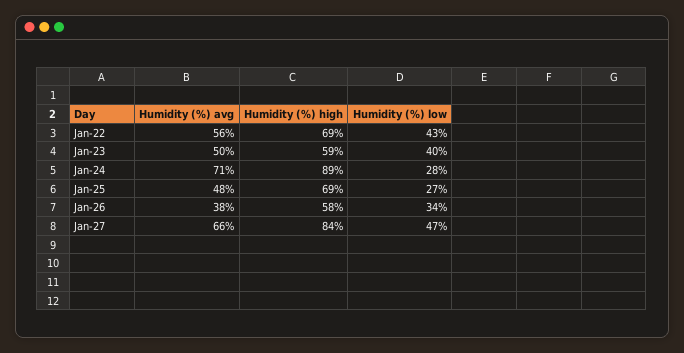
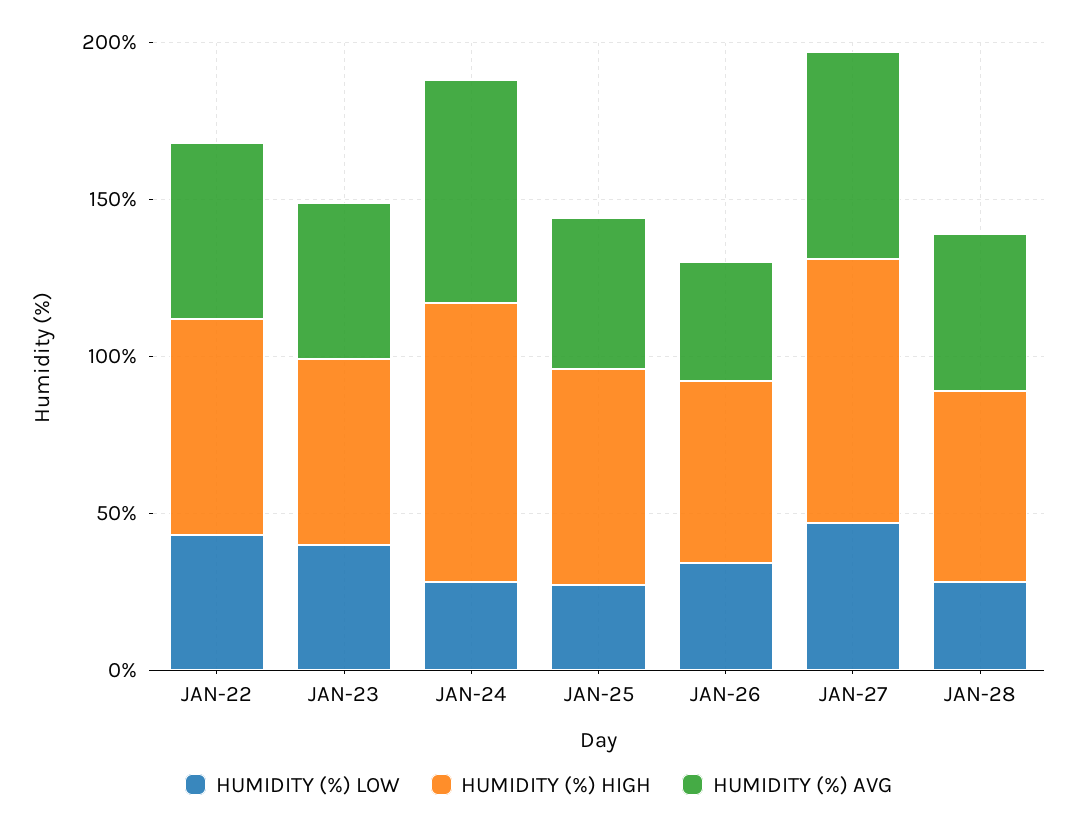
Humidity (%) low, JAN-28: none -> 30
Humidity (%) high, JAN-28: none -> 60
Humidity (%) avg, JAN-28: none -> 50

